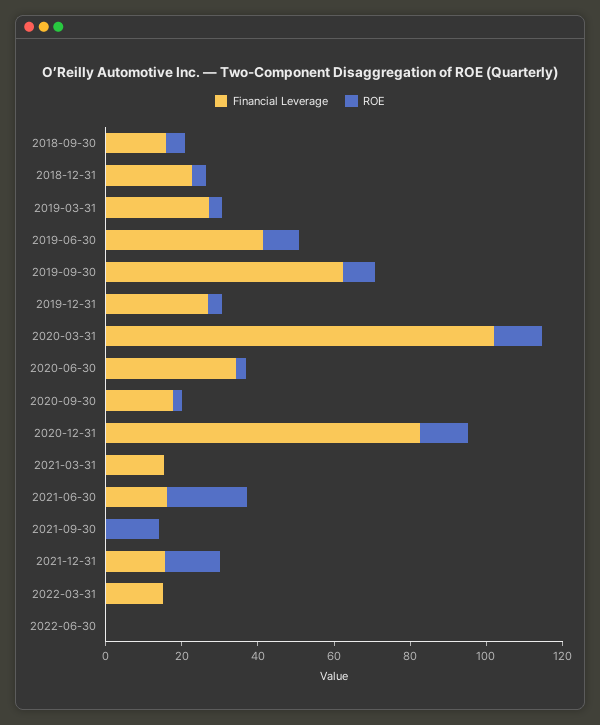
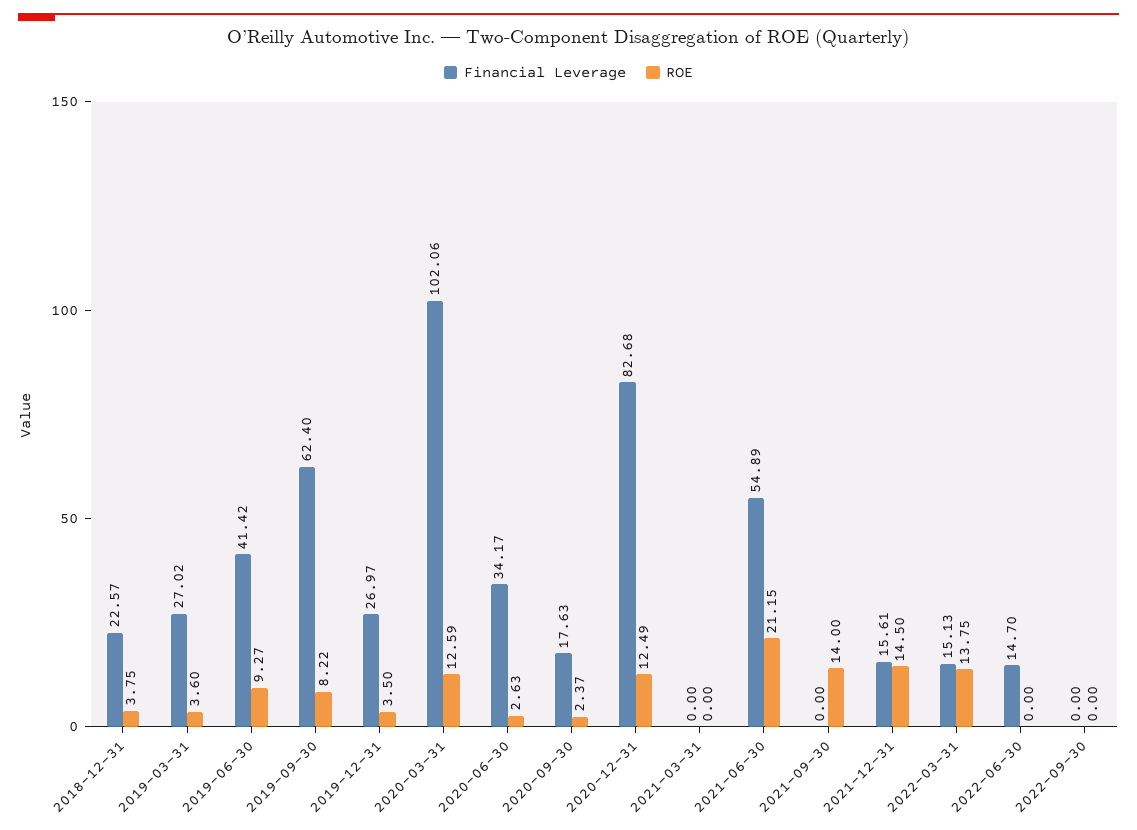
Financial Leverage, 2018-09-30: 15 -> none
ROE, 2018-09-30: 5 -> none
Financial Leverage, 2021-03-31: 15 -> 0
Financial Leverage, 2021-06-30: 15 -> 54.89
ROE, 2022-03-31: 0 -> 13.75
Financial Leverage, 2022-06-30: 0 -> 14.7
Financial Leverage, 2022-09-30: none -> 0
ROE, 2022-09-30: none -> 0

